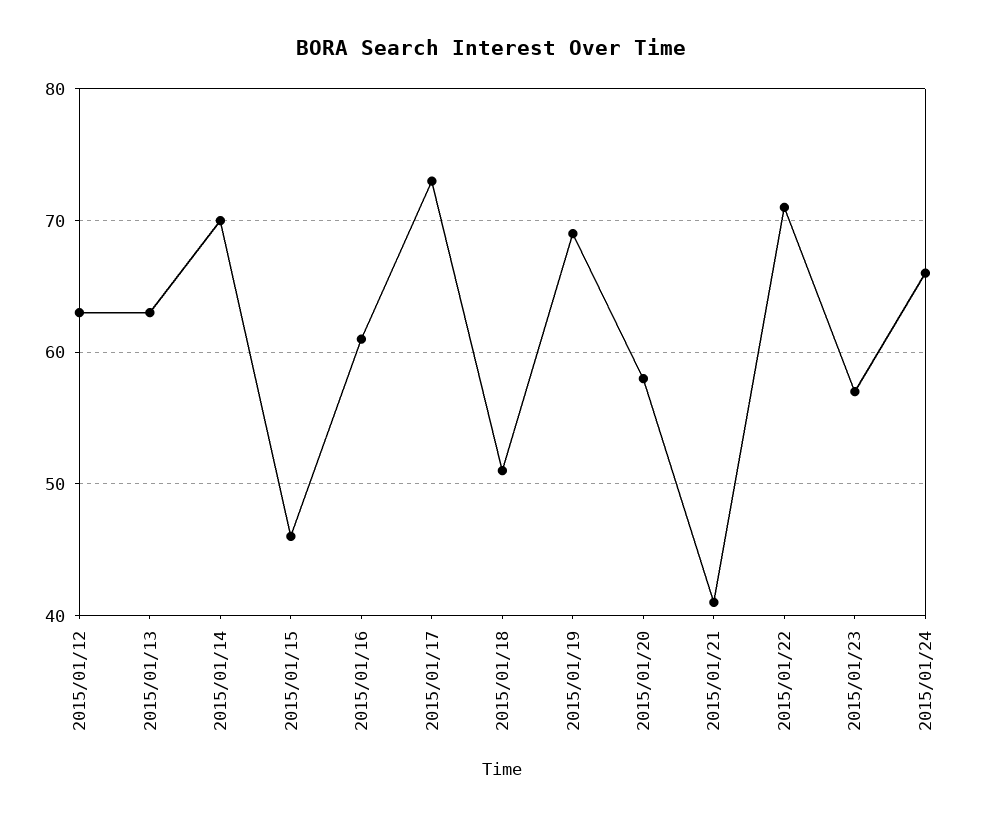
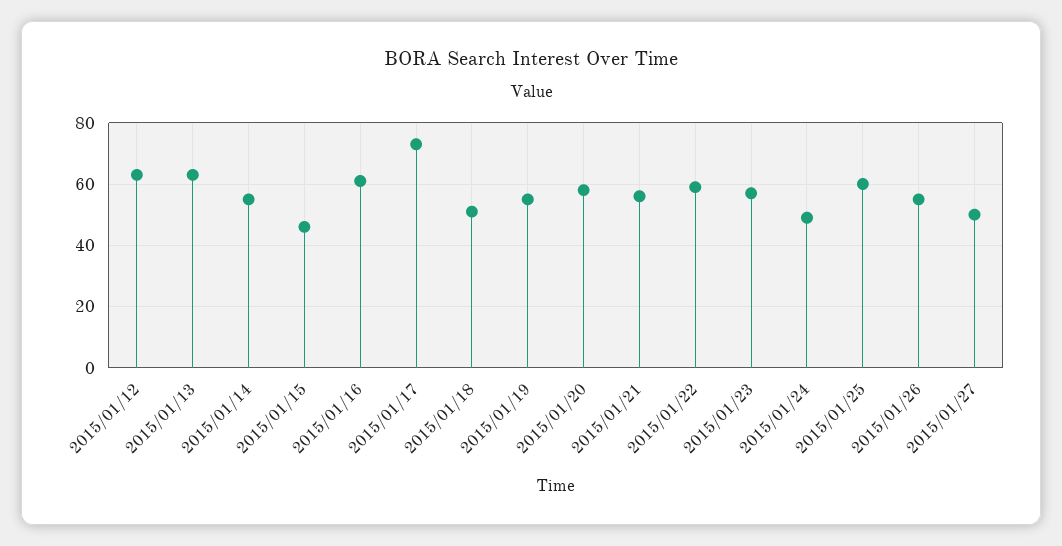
2015/01/14: 70 -> 55
2015/01/19: 69 -> 55
2015/01/21: 41 -> 55
2015/01/22: 71 -> 60
2015/01/24: 66 -> 50
2015/01/25: none -> 60
2015/01/26: none -> 55
2015/01/27: none -> 50

